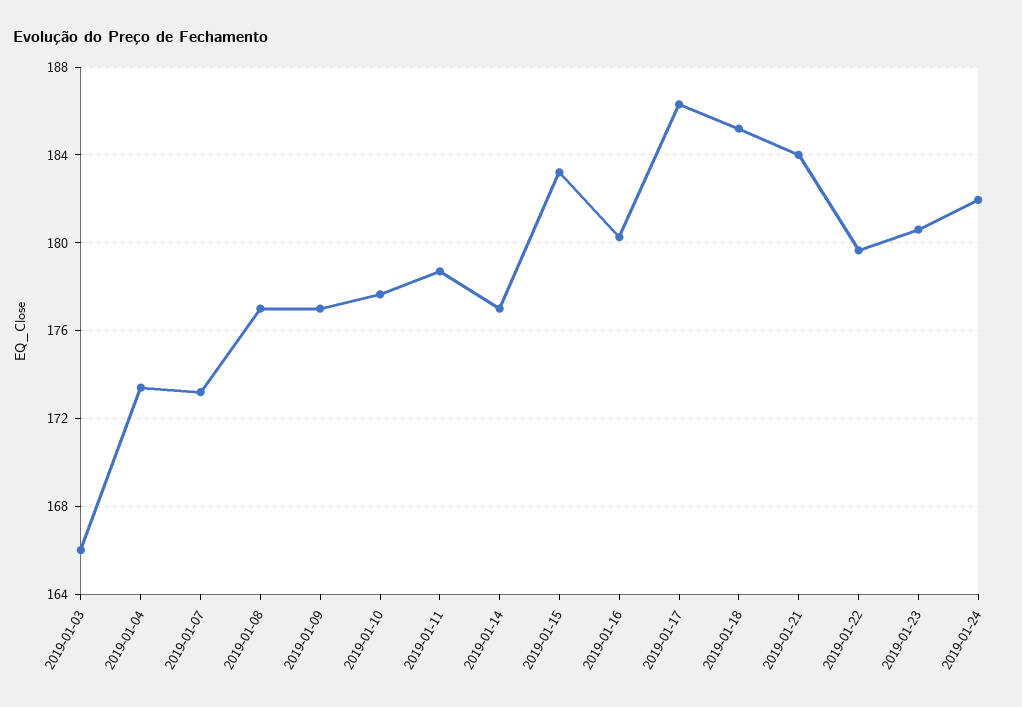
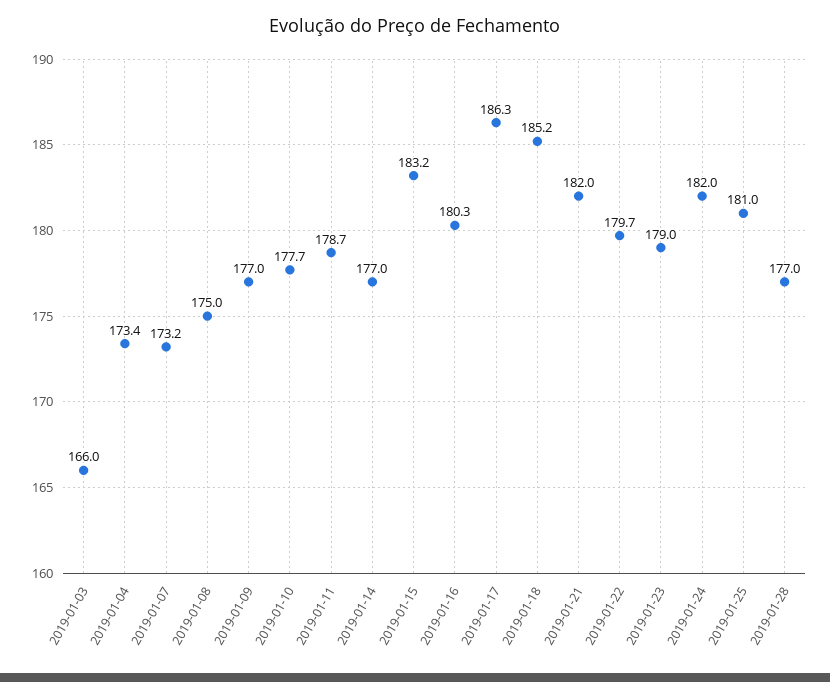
2019-01-08: 177 -> 175
2019-01-21: 184 -> 182
2019-01-23: 180.5 -> 179
2019-01-25: none -> 181
2019-01-28: none -> 177

